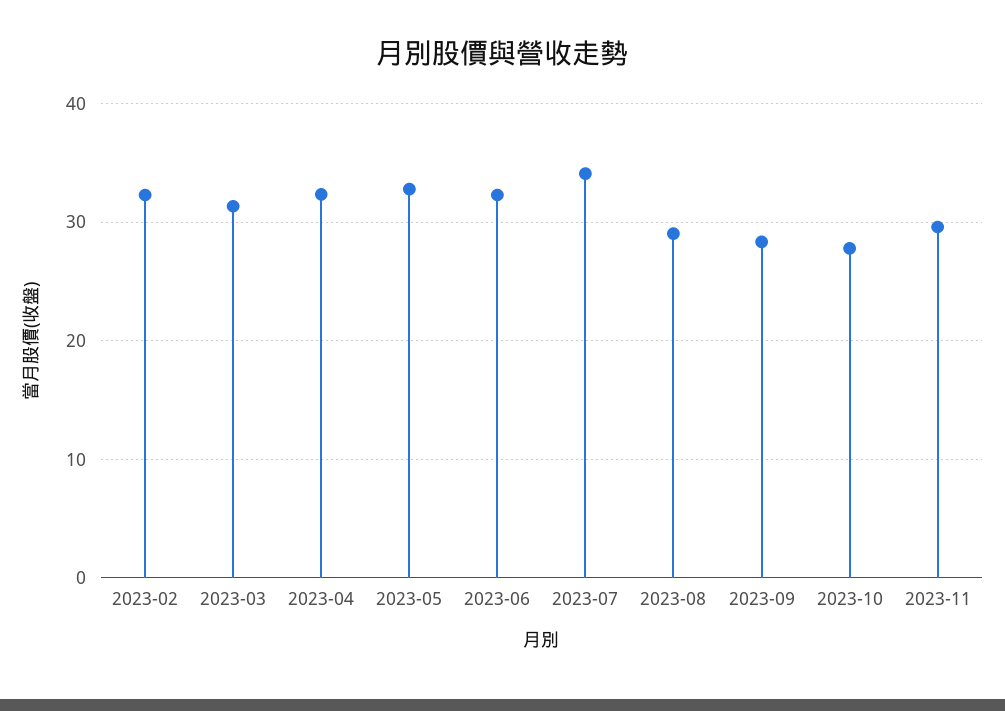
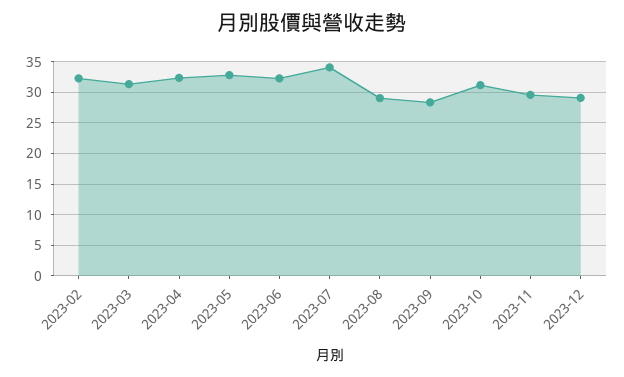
2023-10: 28 -> 31
2023-12: none -> 29

